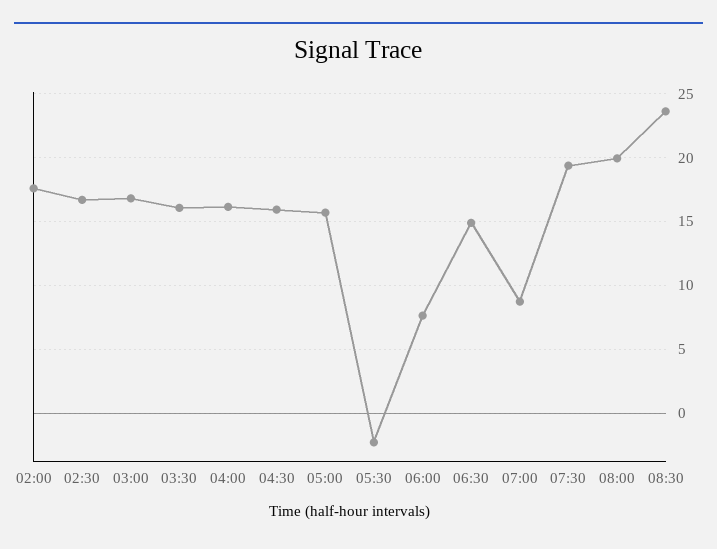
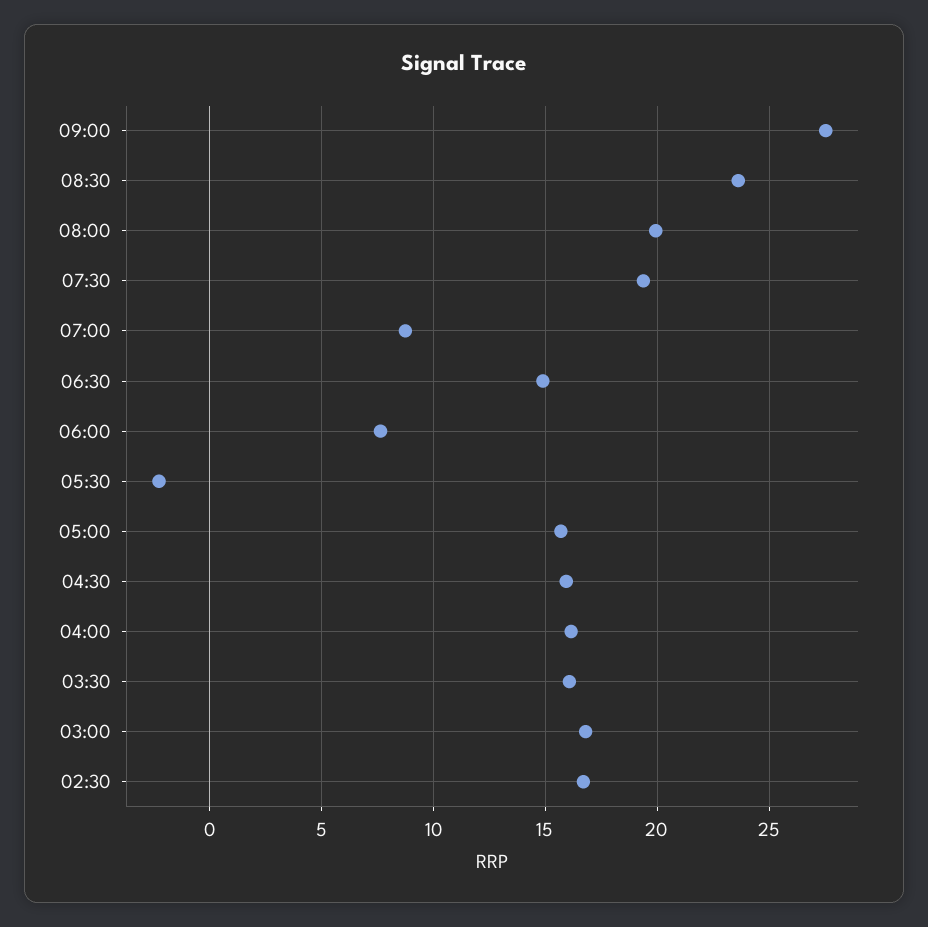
02:00: 17.5 -> none
09:00: none -> 27.5

